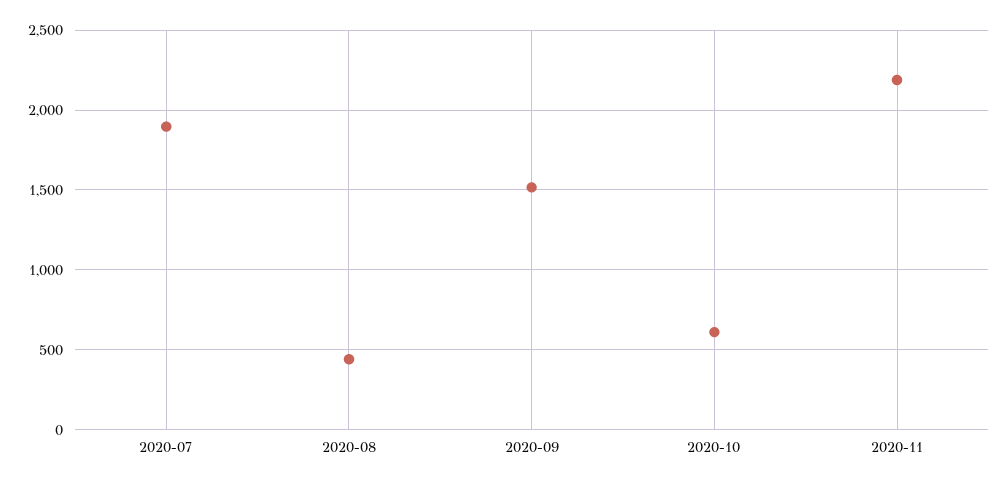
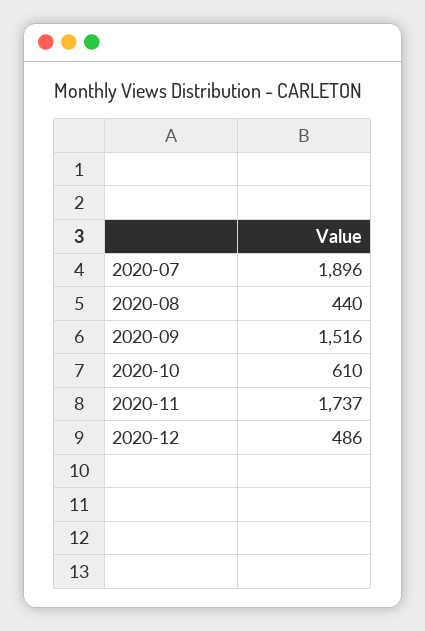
2020-11: 2200 -> 1737
2020-12: none -> 486

